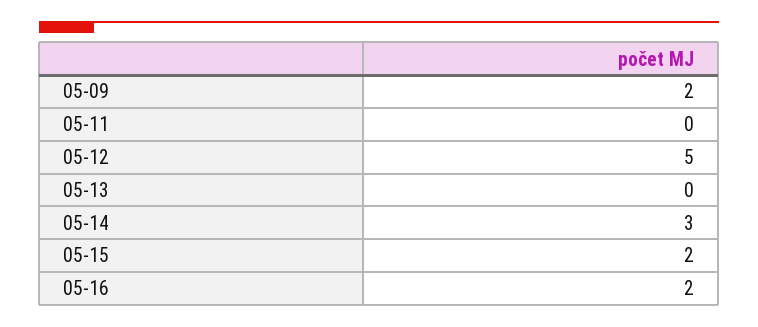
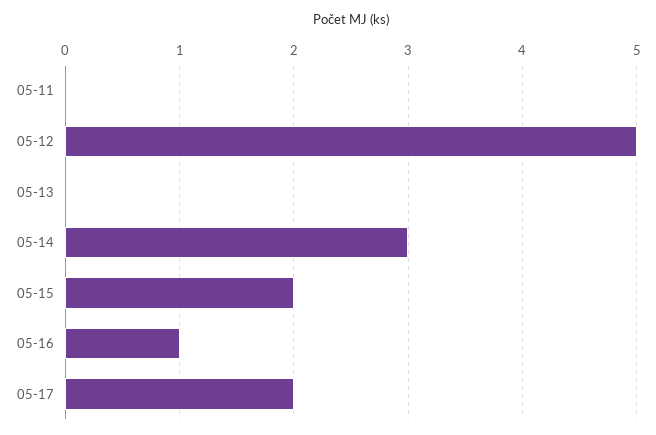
05-09: 2 -> none
05-16: 2 -> 1
05-17: none -> 2

